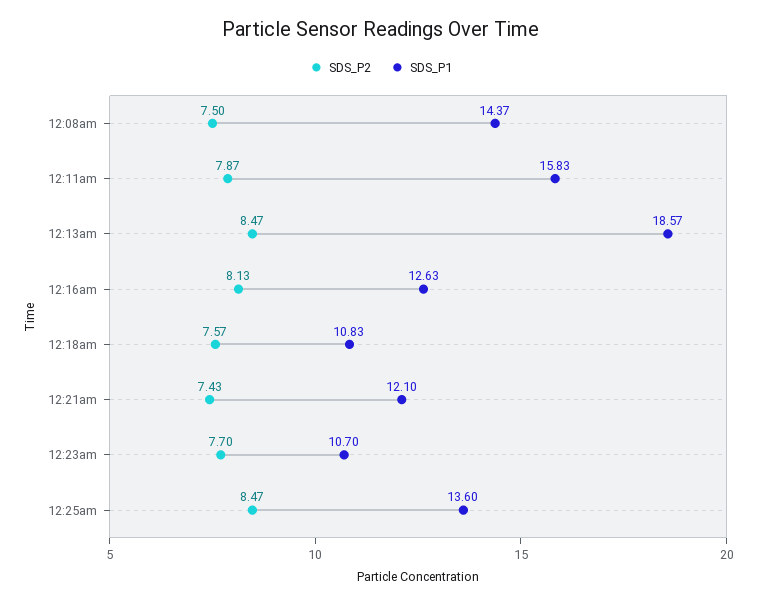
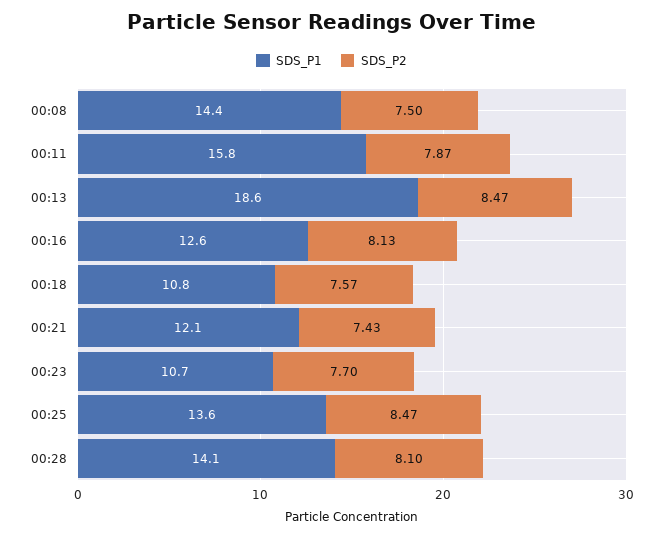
SDS_P1, 00:28: none -> 14.1
SDS_P2, 00:28: none -> 8.1

